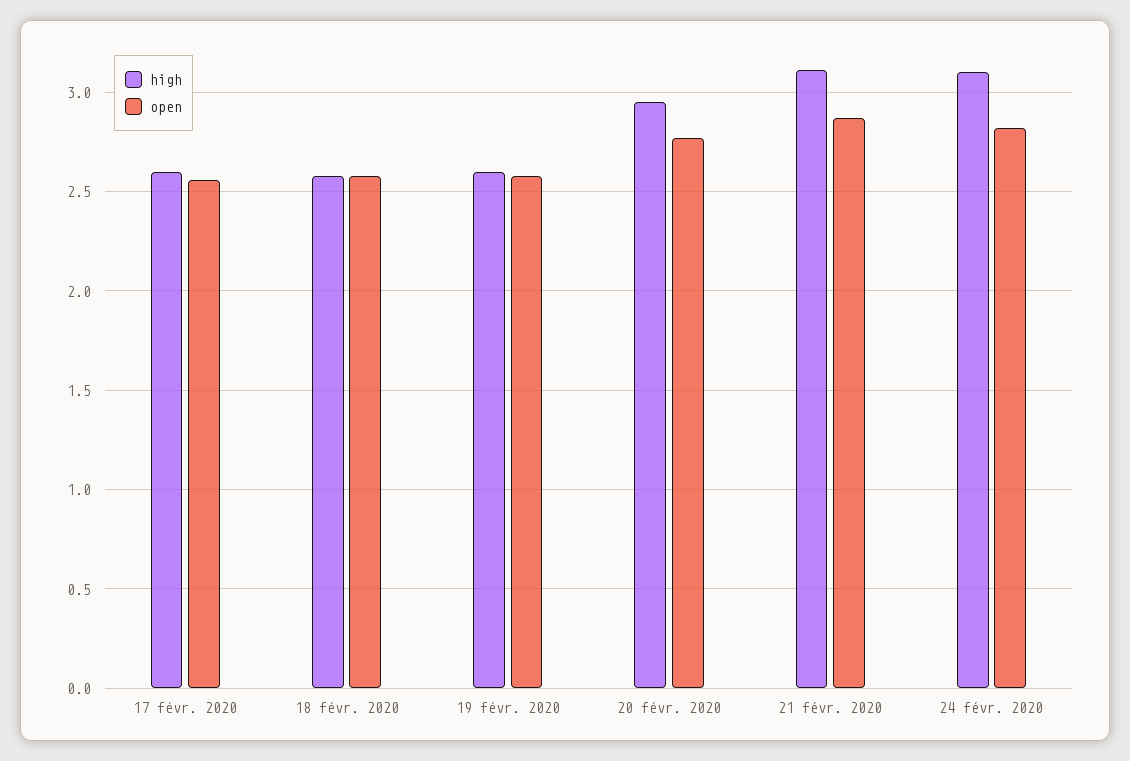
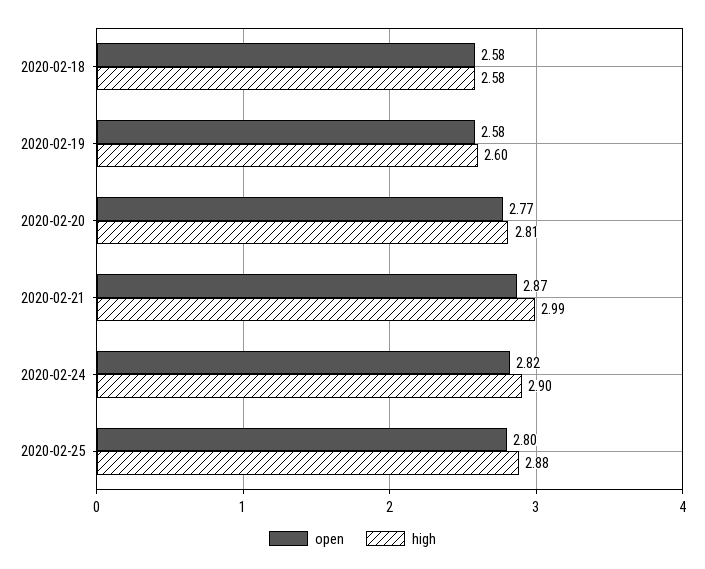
high, 17 févr. 2020: 2.6 -> none
open, 17 févr. 2020: 2.55 -> none
high, 20 févr. 2020: 2.95 -> 2.81
high, 21 févr. 2020: 3.1 -> 2.99
high, 24 févr. 2020: 3.1 -> 2.9
open, 2020-02-25: none -> 2.8
high, 2020-02-25: none -> 2.88

